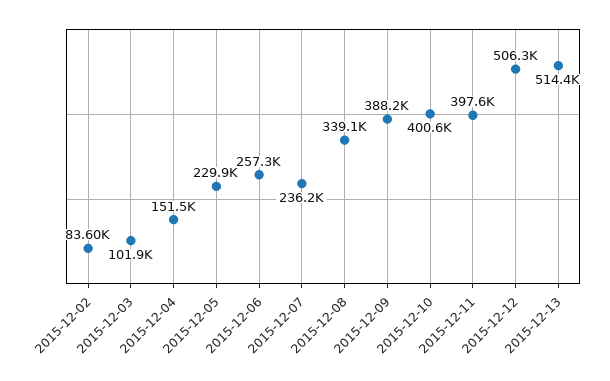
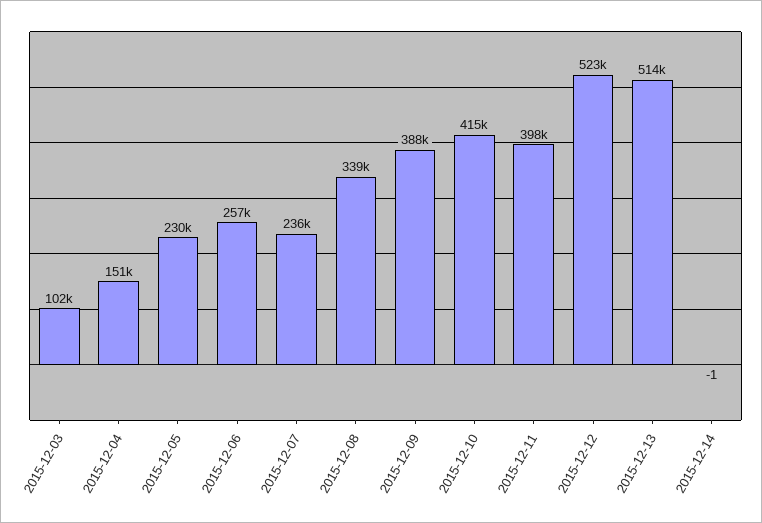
2015-12-02: 83600 -> none
2015-12-10: 400600 -> 415000
2015-12-12: 506300 -> 523000
2015-12-14: none -> -1

